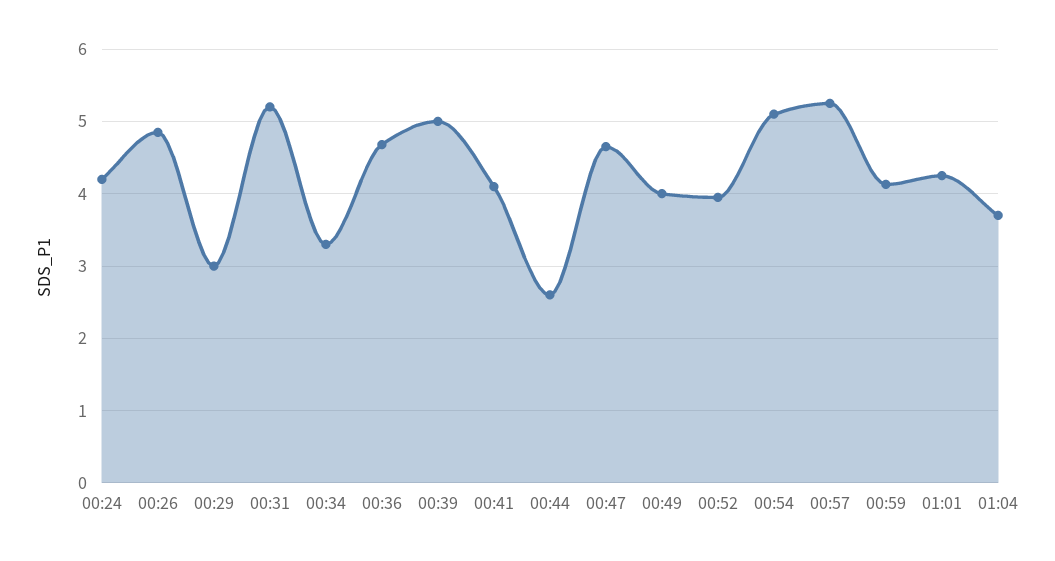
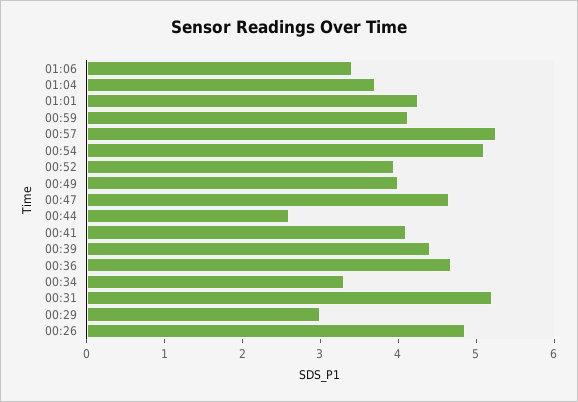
00:24: 4.2 -> none
00:39: 5 -> 4.4
01:06: none -> 3.4

